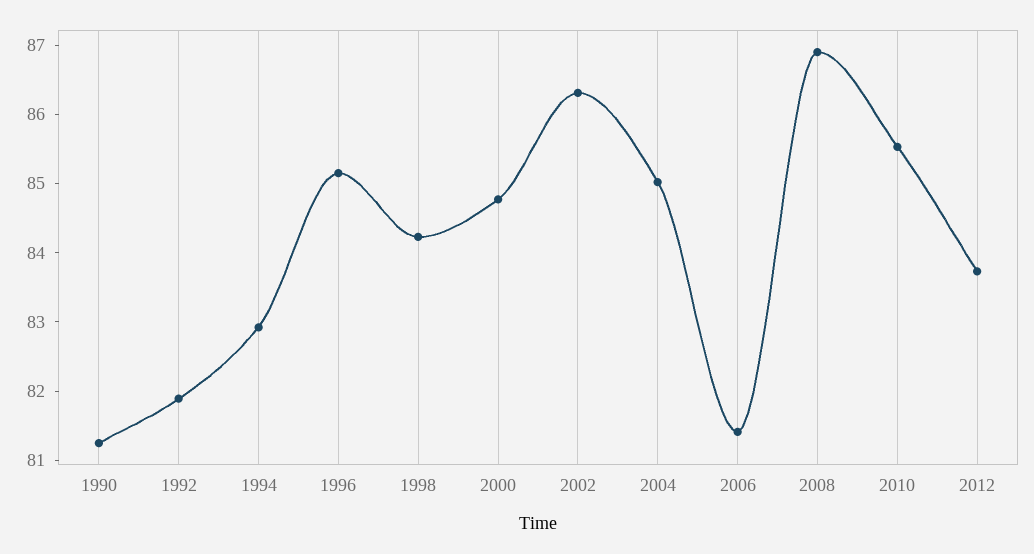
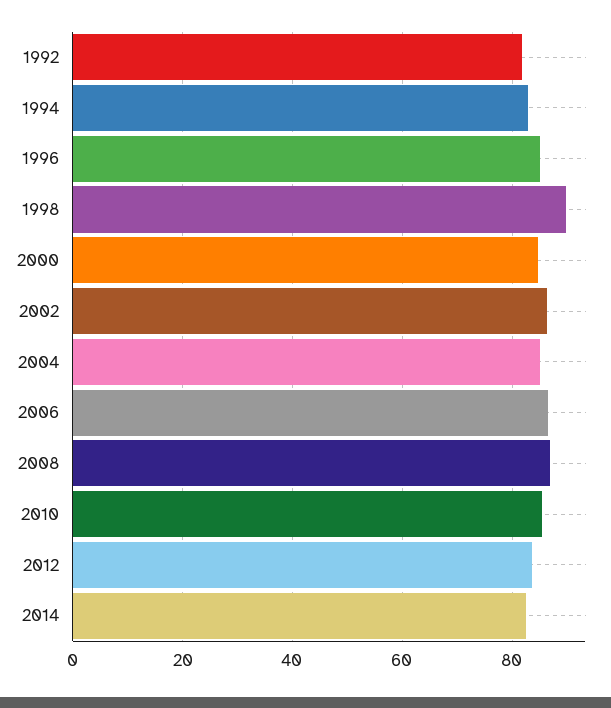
1990: 81.2 -> none
1998: 84.2 -> 90
2006: 81.4 -> 86
2014: none -> 82

